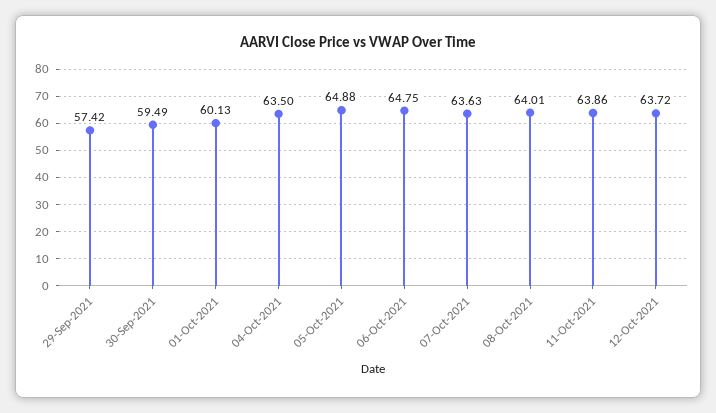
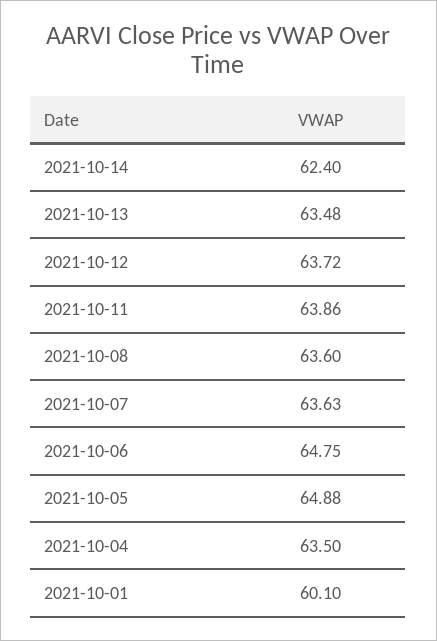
29-Sep-2021: 57.42 -> none
30-Sep-2021: 59.49 -> none
01-Oct-2021: 60.13 -> 60.1
08-Oct-2021: 64.01 -> 63.6
2021-10-14: none -> 62.4
2021-10-13: none -> 63.48

